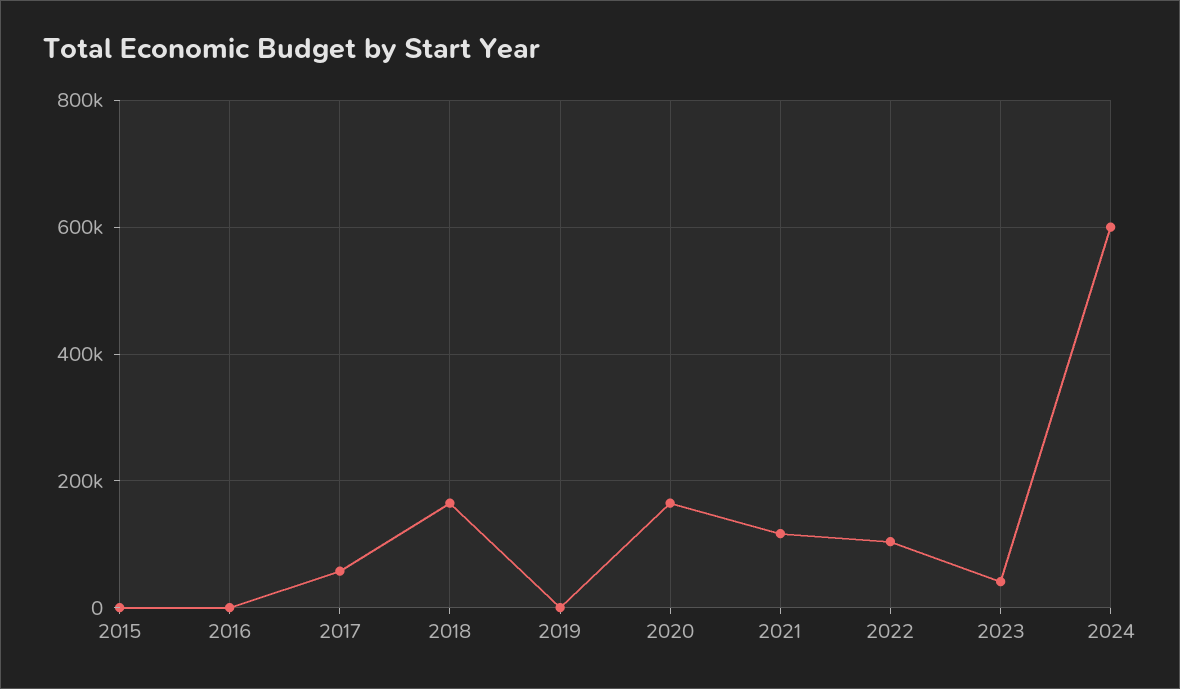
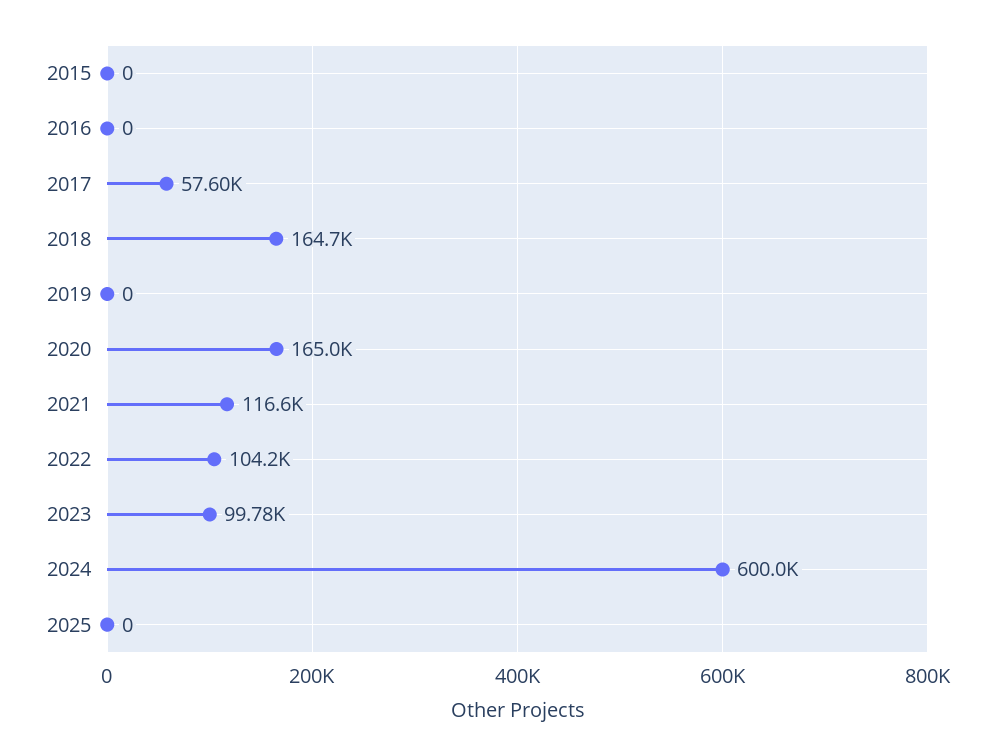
2023: 40000 -> 99780
2025: none -> 0

